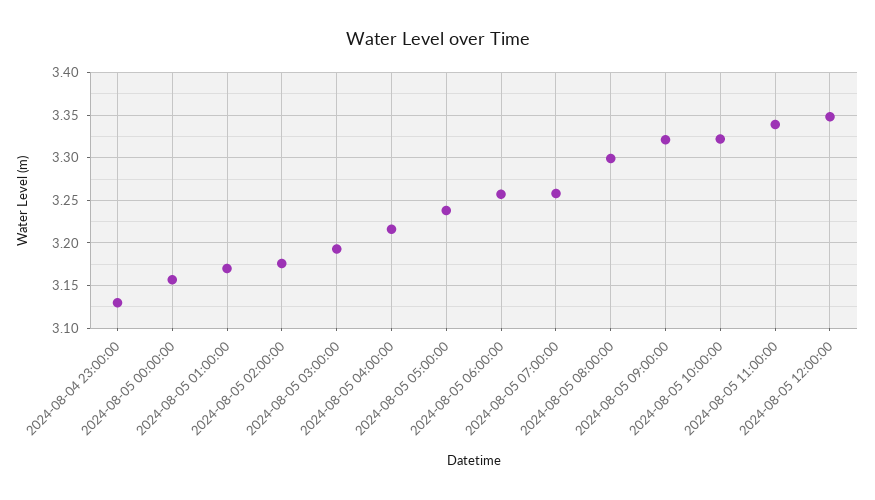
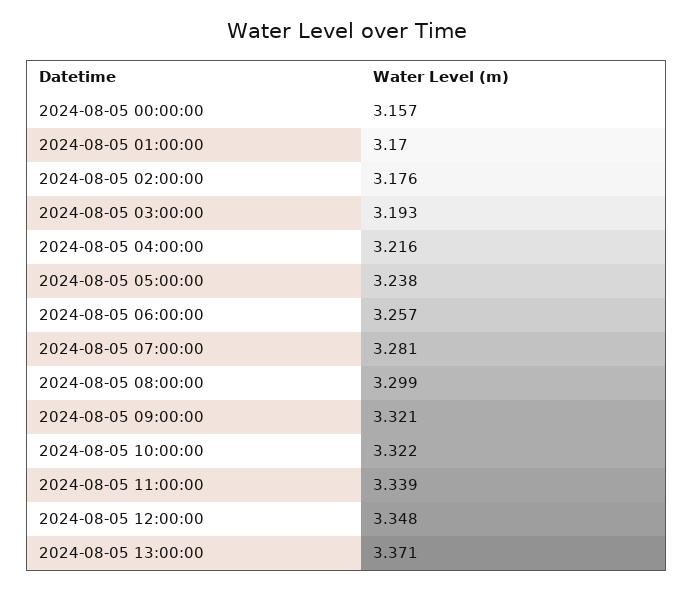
2024-08-04 23:00:00: 3.13 -> none
2024-08-05 07:00:00: 3.26 -> 3.281
2024-08-05 13:00:00: none -> 3.371

